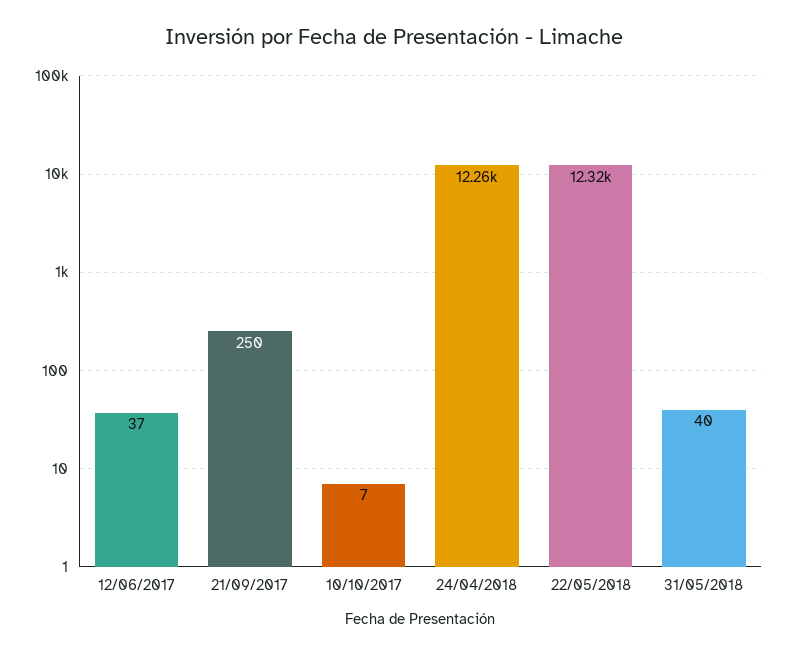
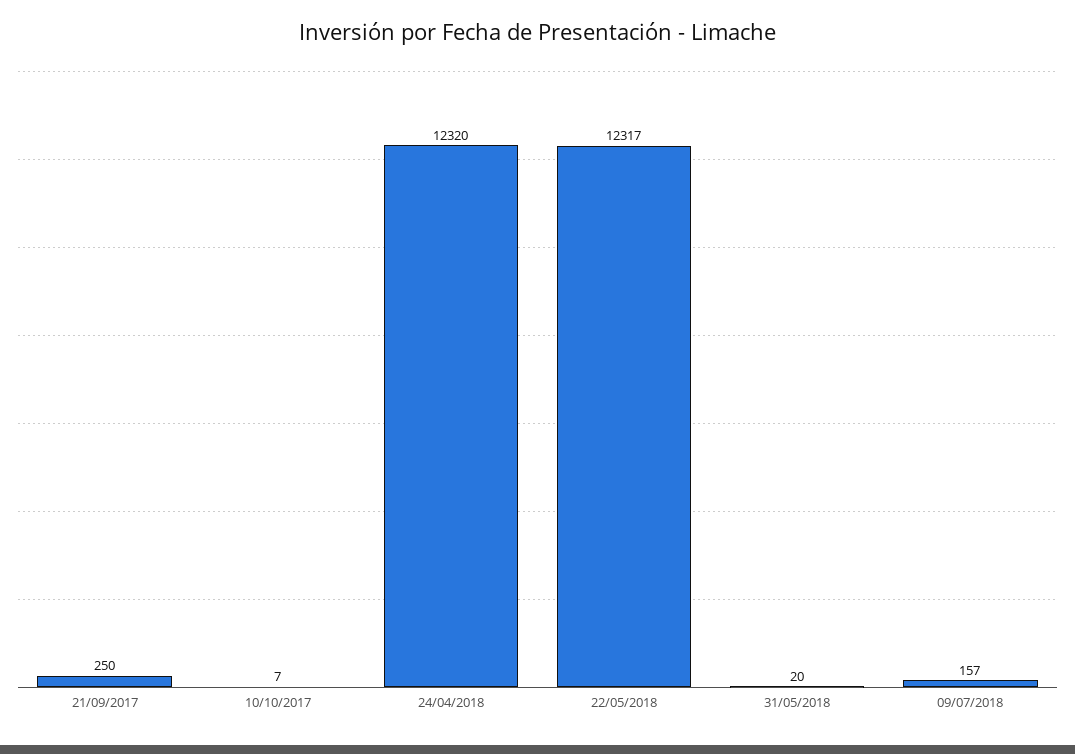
12/06/2017: 37 -> none
24/04/2018: 12260 -> 12320
22/05/2018: 12320 -> 12317
31/05/2018: 40 -> 20
09/07/2018: none -> 157

